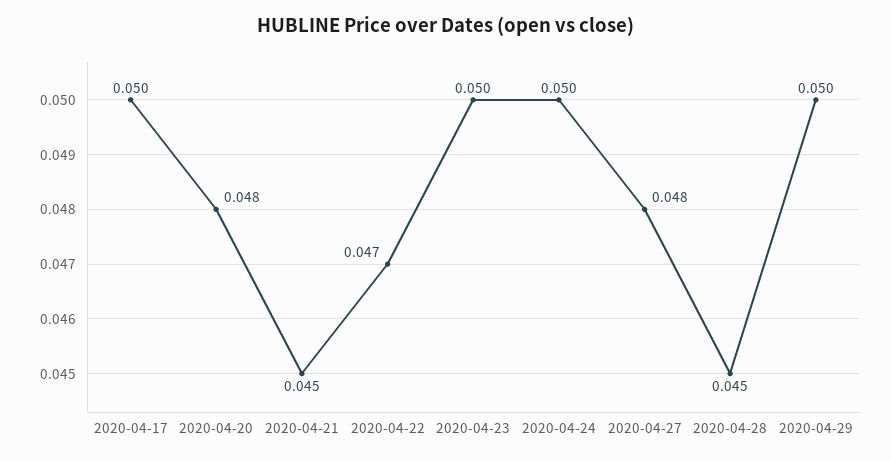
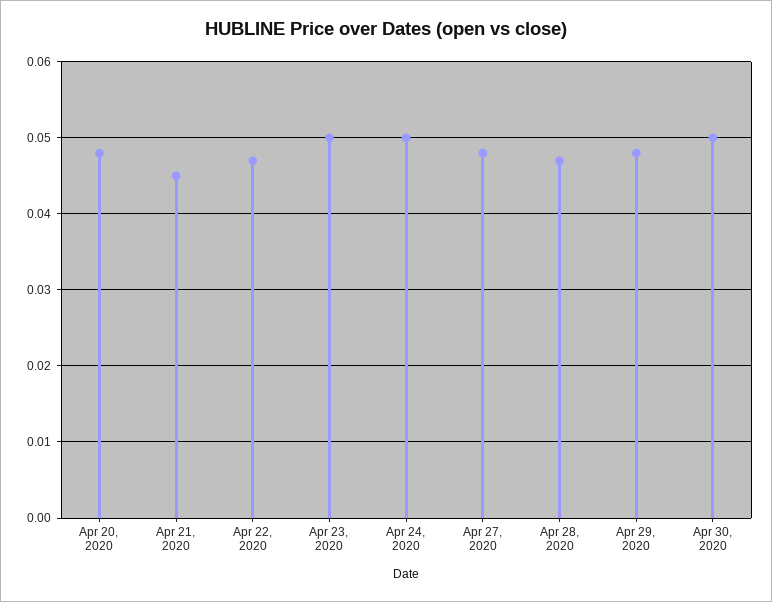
2020-04-17: 0.05 -> none
2020-04-28: 0.045 -> 0.047
2020-04-29: 0.05 -> 0.048
Apr 30, 2020: none -> 0.05

